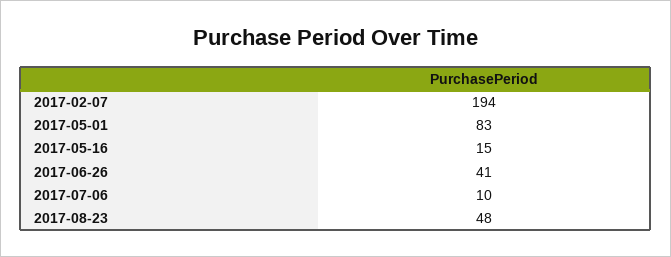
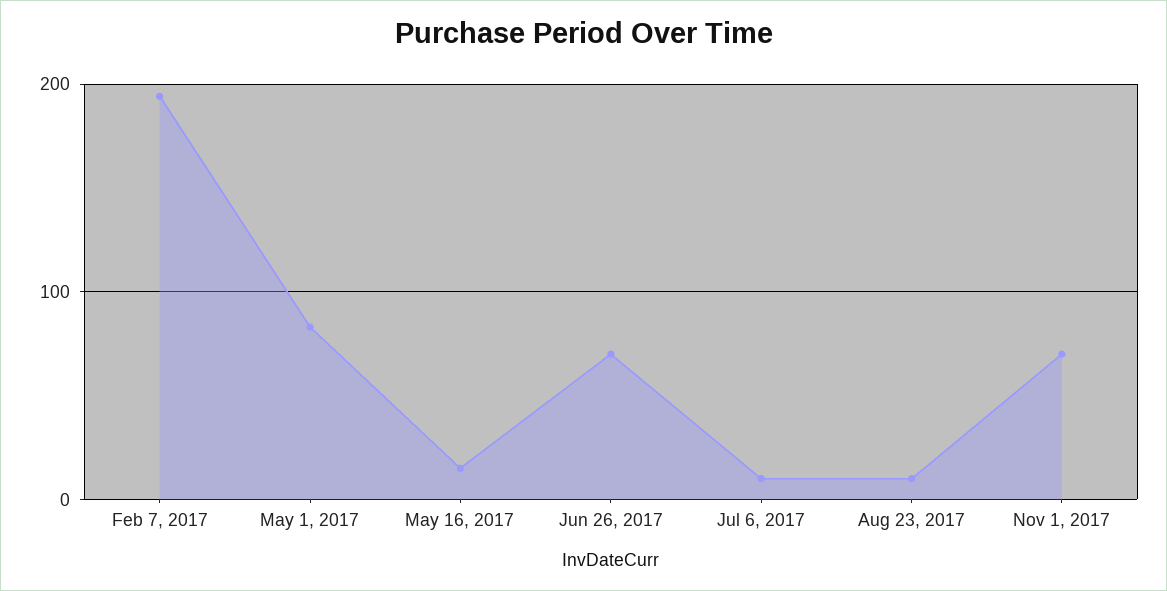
2017-06-26: 41 -> 70
2017-08-23: 48 -> 10
Nov 1, 2017: none -> 70

